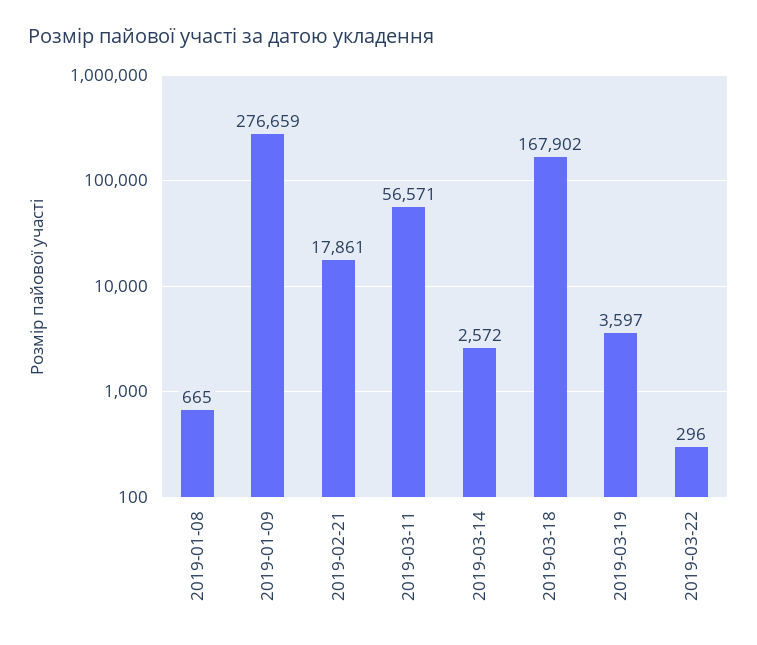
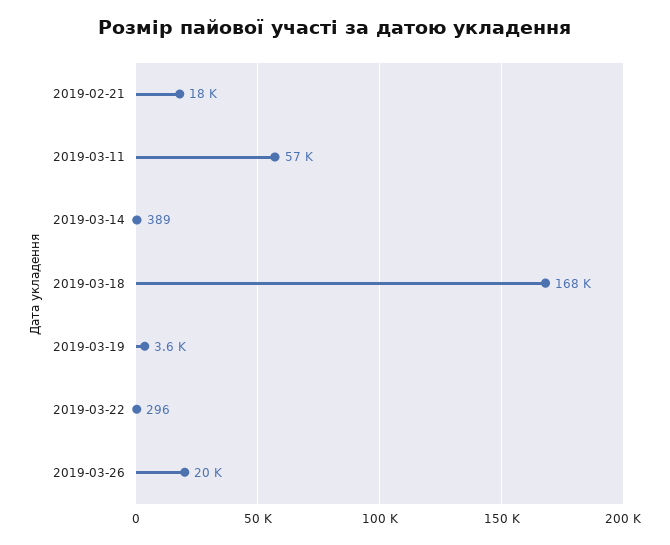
2019-01-08: 665 -> none
2019-01-09: 276659 -> none
2019-03-14: 2572 -> 389
2019-03-26: none -> 20000

